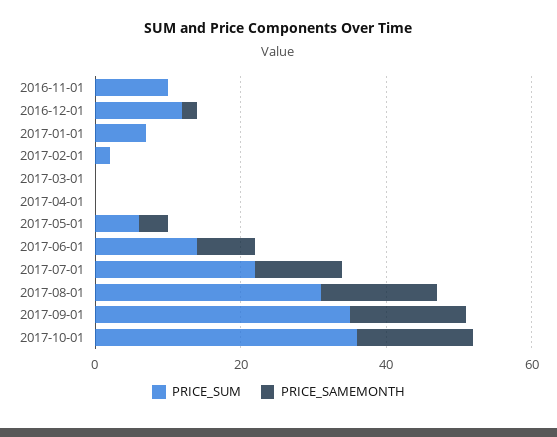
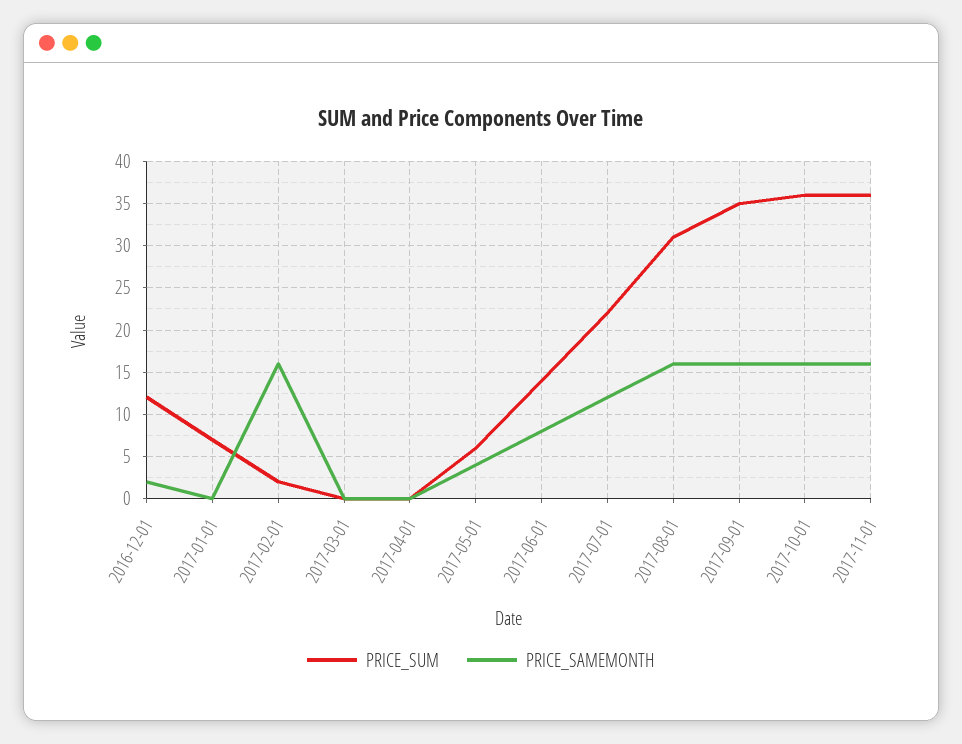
PRICE_SUM, 2016-11-01: 10 -> none
PRICE_SAMEMONTH, 2016-11-01: 0 -> none
PRICE_SAMEMONTH, 2017-02-01: 0 -> 16
PRICE_SUM, 2017-11-01: none -> 36
PRICE_SAMEMONTH, 2017-11-01: none -> 16

